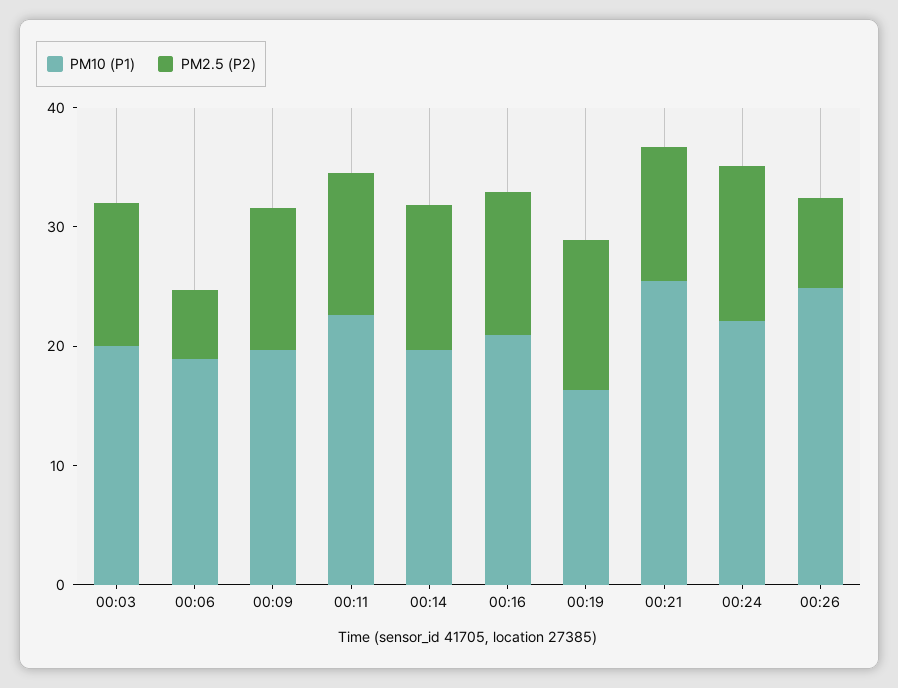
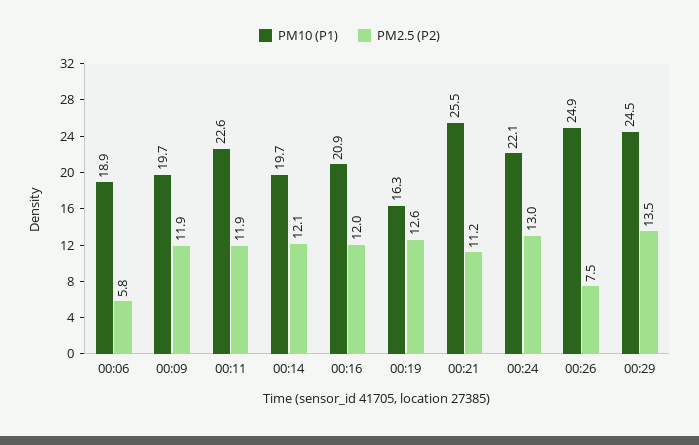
PM10 (P1), 00:03: 20 -> none
PM2.5 (P2), 00:03: 12 -> none
PM10 (P1), 00:29: none -> 24.5
PM2.5 (P2), 00:29: none -> 13.5

